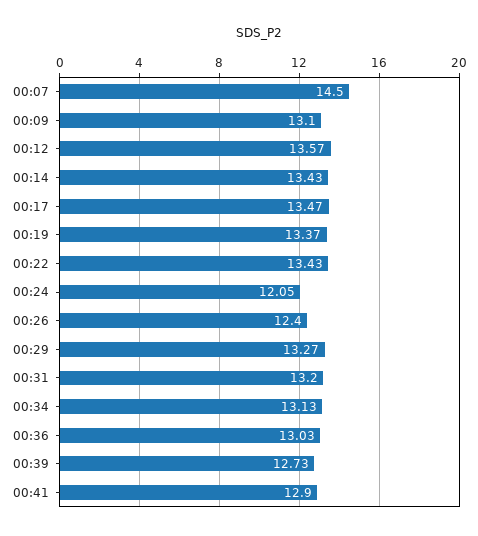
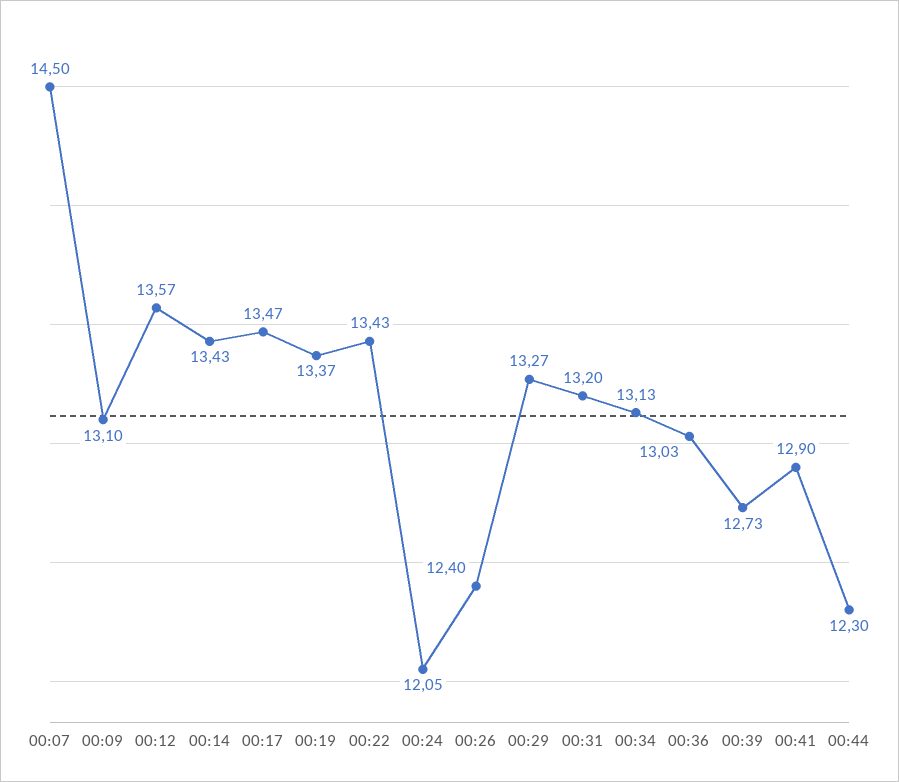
00:44: none -> 12.3

